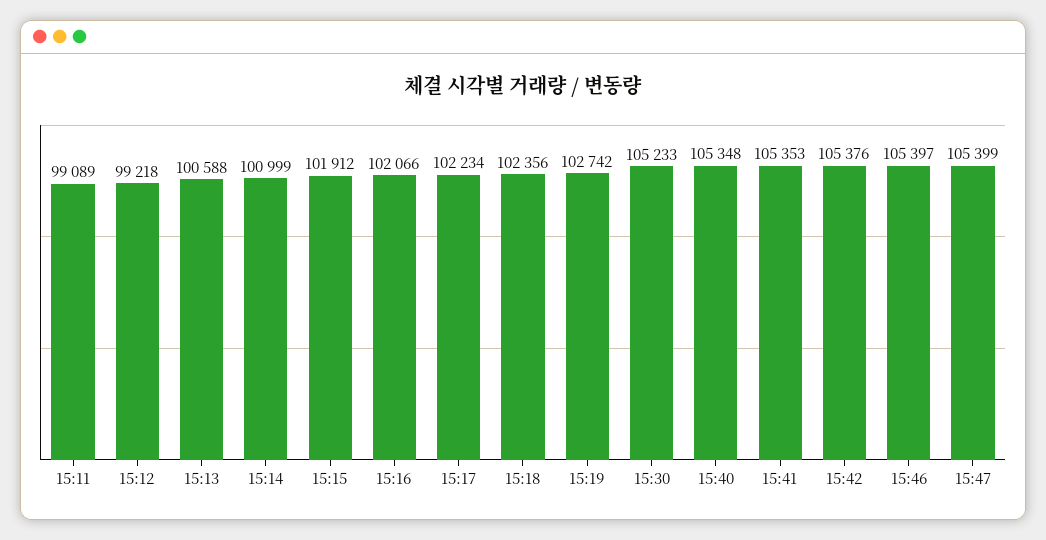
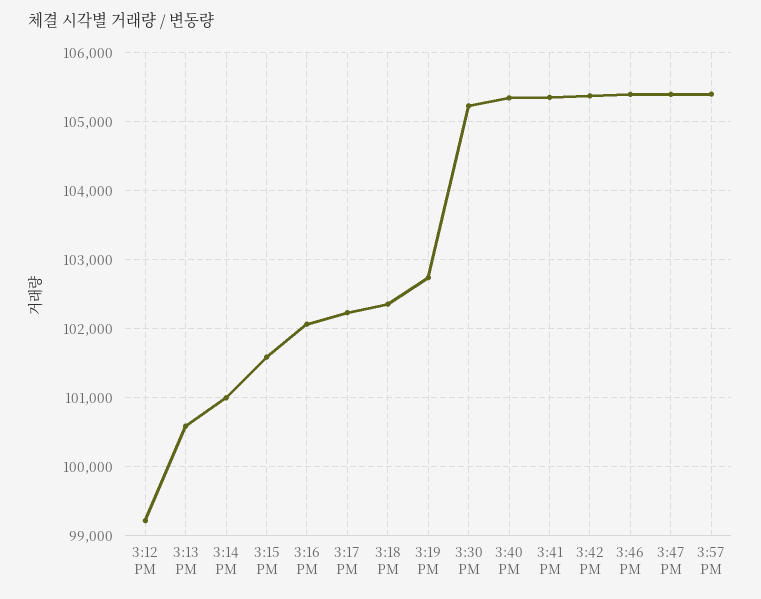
15:11: 99089 -> none
15:15: 101912 -> 101600
3:57 PM: none -> 105400

